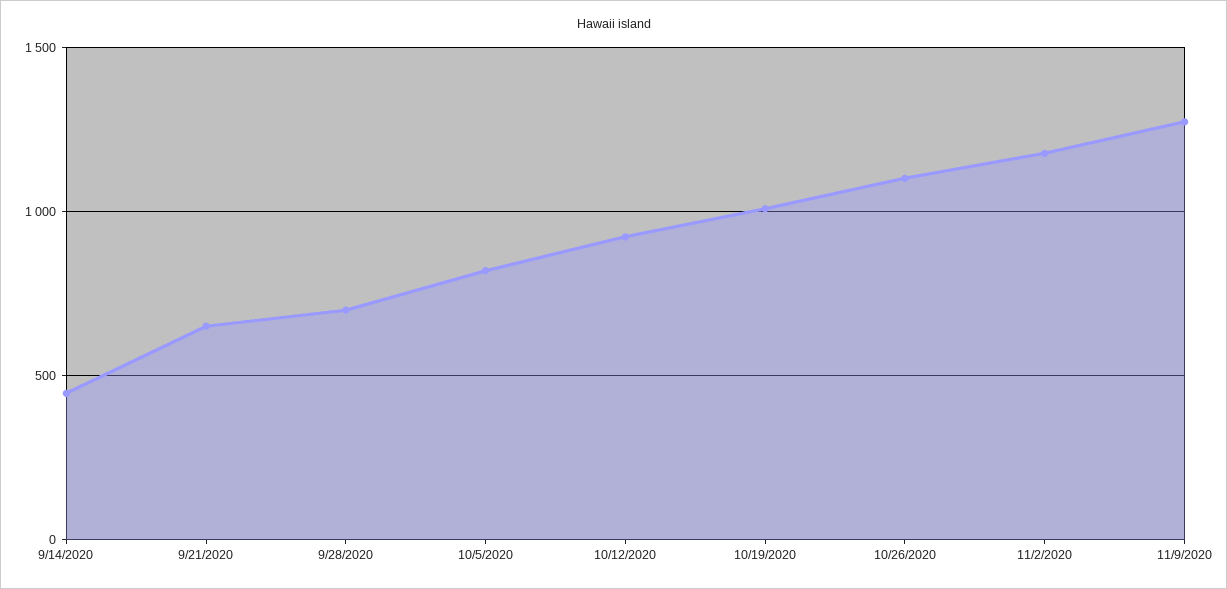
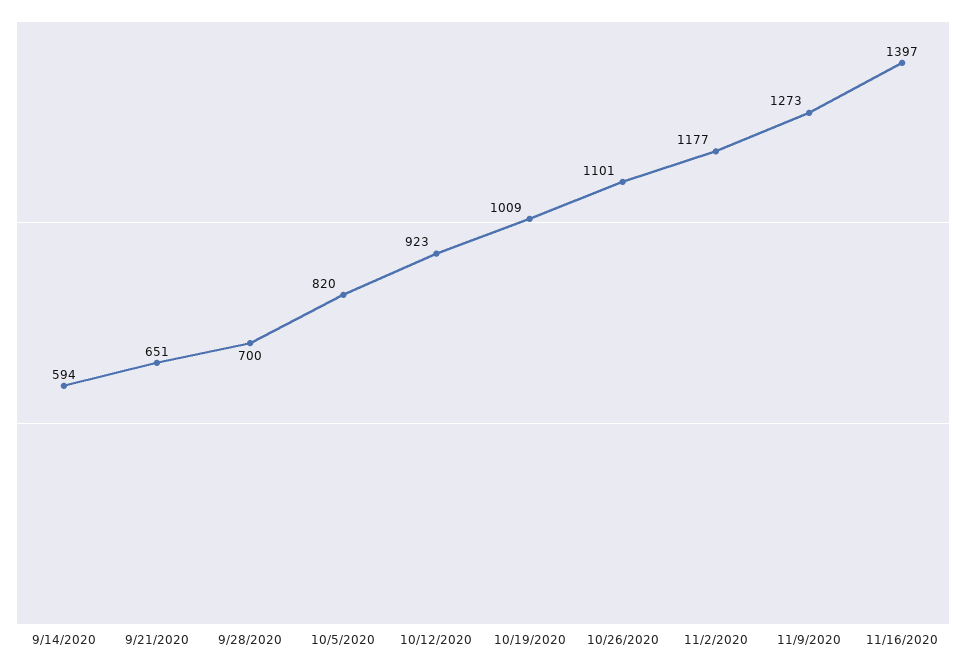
9/14/2020: 450 -> 594
11/16/2020: none -> 1397

